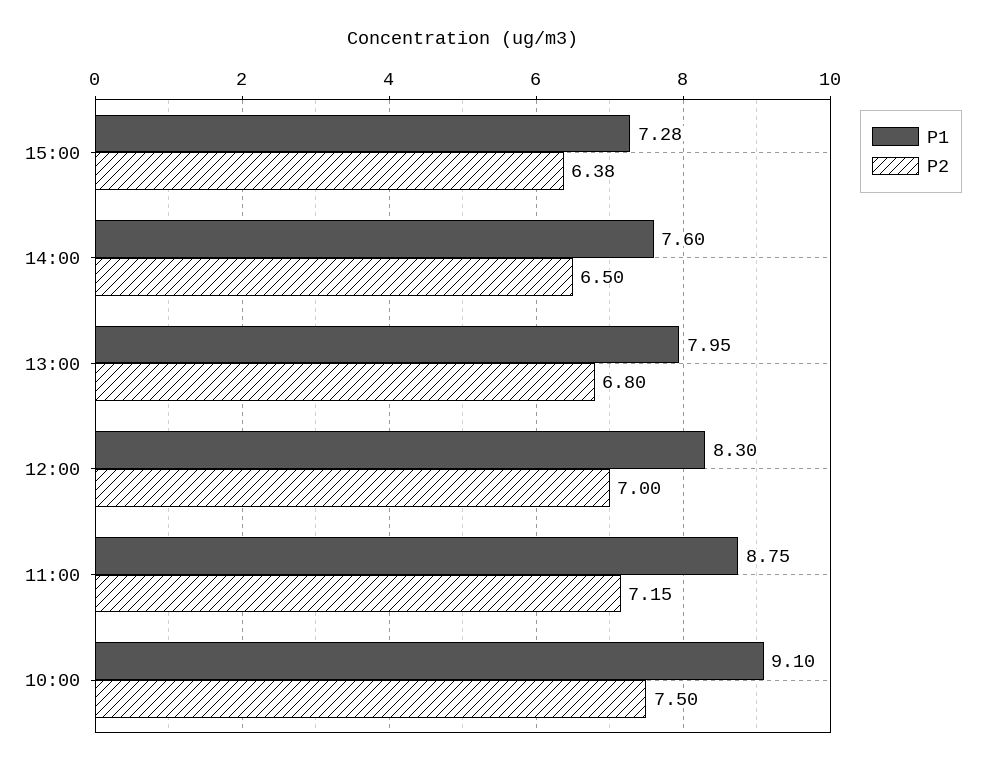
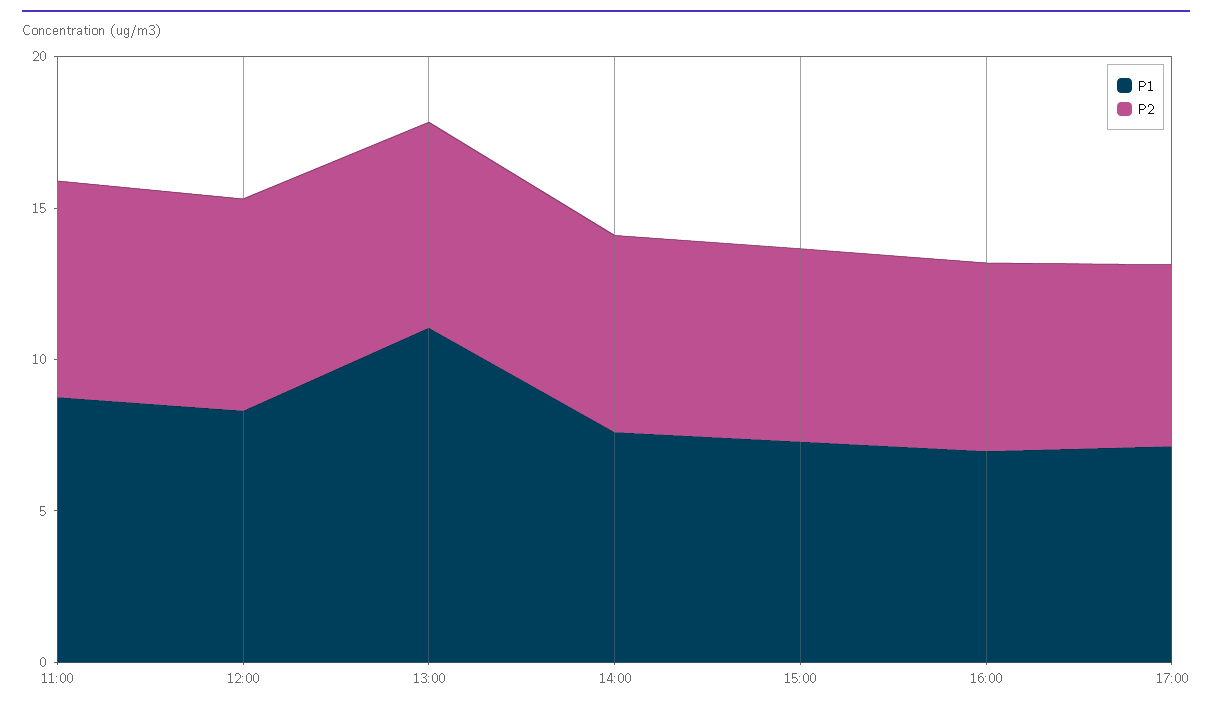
P1, 13:00: 7.95 -> 11
P1, 10:00: 9.1 -> none
P2, 10:00: 7.5 -> none
P1, 16:00: none -> 7
P2, 16:00: none -> 6
P1, 17:00: none -> 7
P2, 17:00: none -> 6

